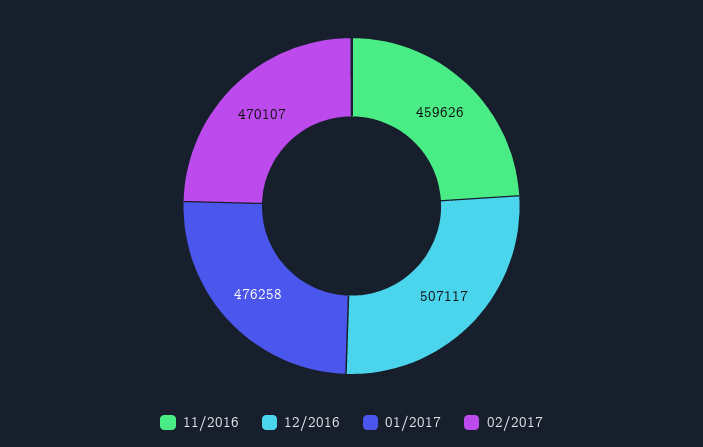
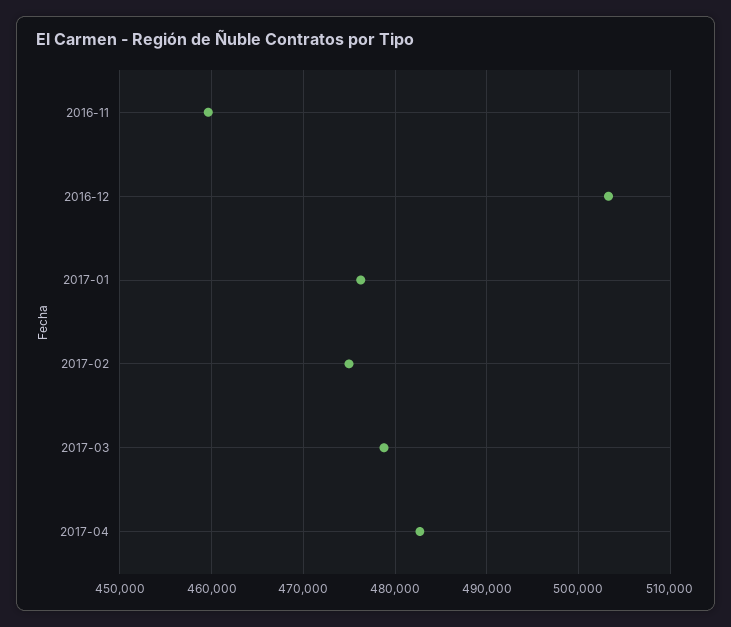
12/2016: 507117 -> 503000
02/2017: 470107 -> 475000
2017-03: none -> 479000
2017-04: none -> 483000

